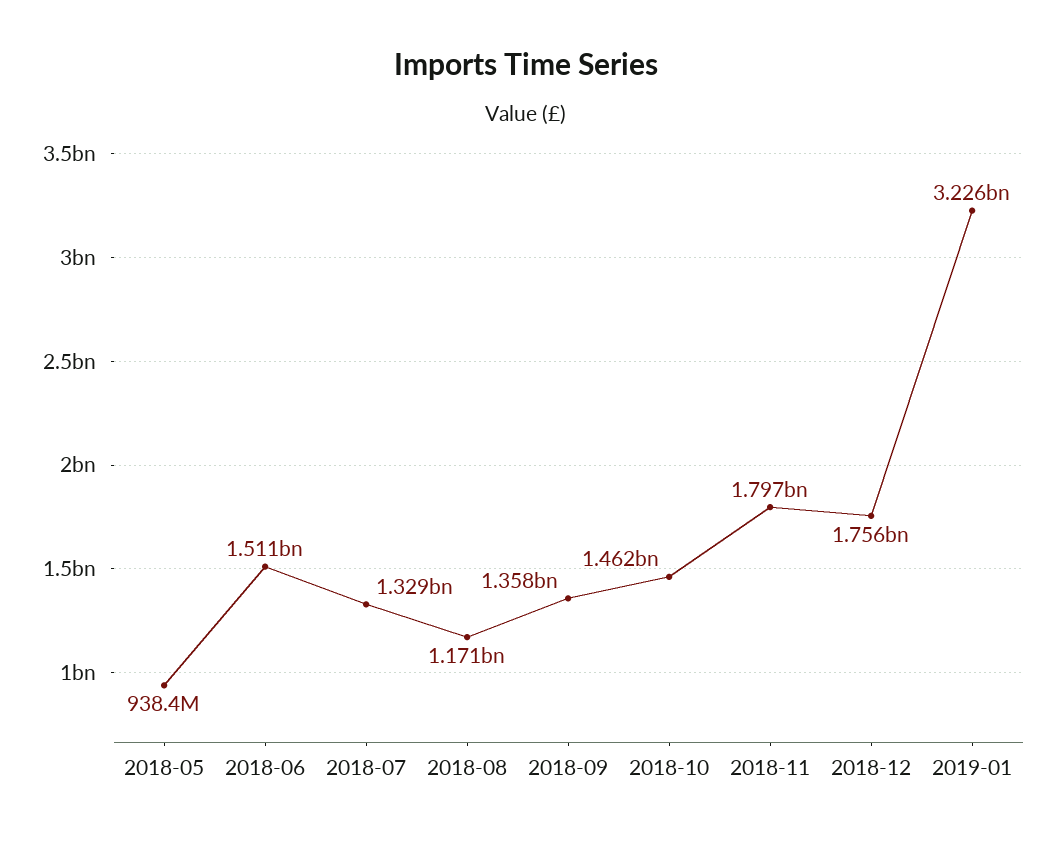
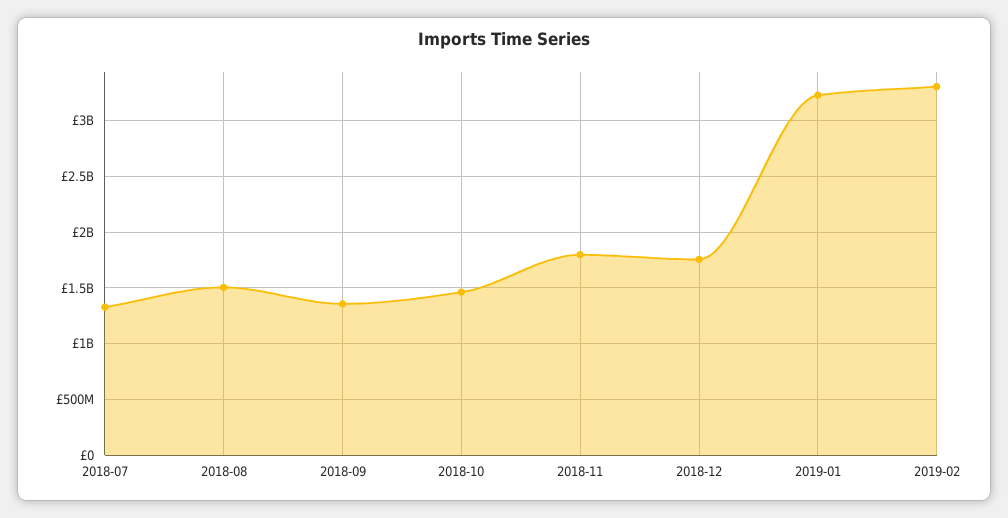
2018-05: 938400000 -> none
2018-06: 1511000000 -> none
2018-08: 1171000000 -> 1500000000
2019-02: none -> 3300000000

